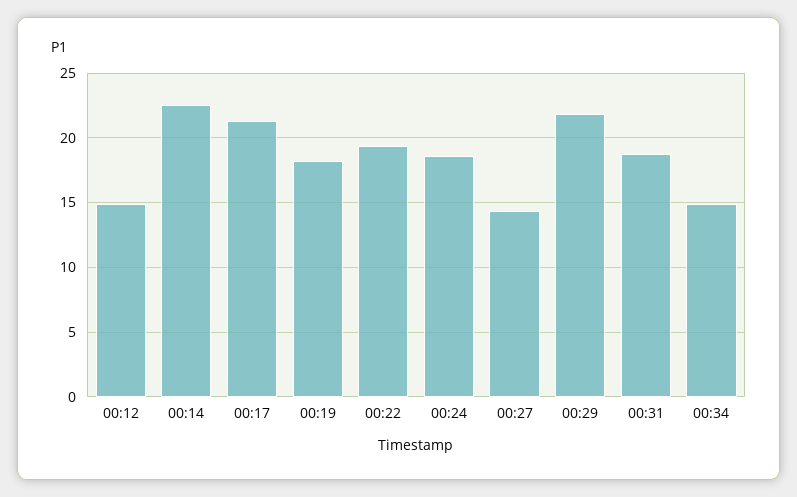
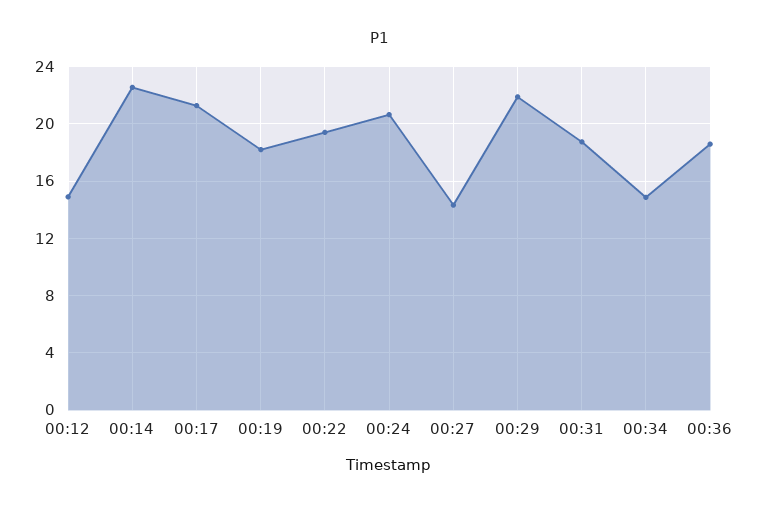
00:24: 18.5 -> 20.5
00:36: none -> 18.5

